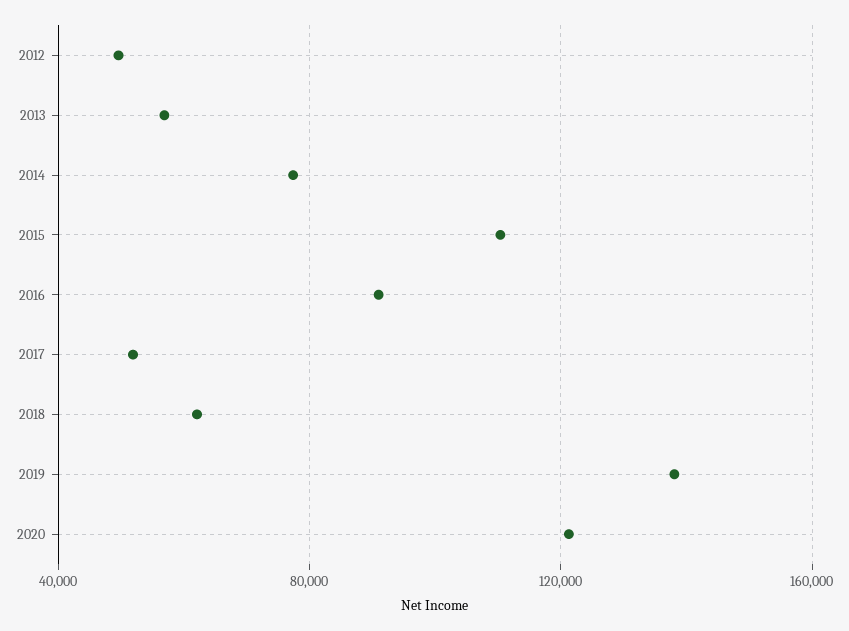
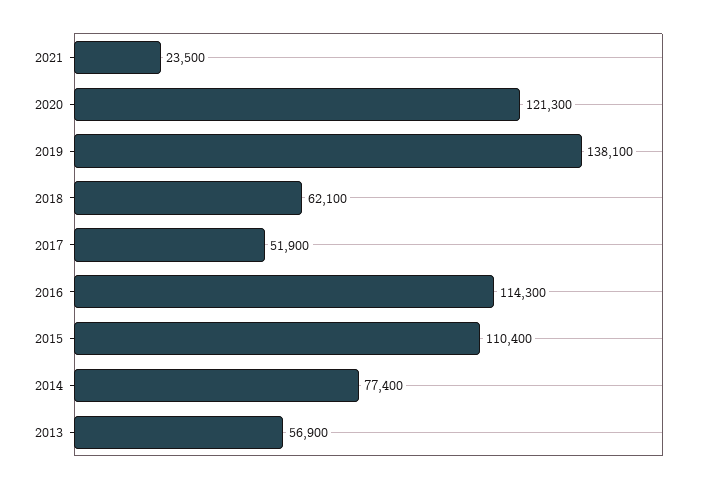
2012: 50000 -> none
2016: 90000 -> 114300
2021: none -> 23500

